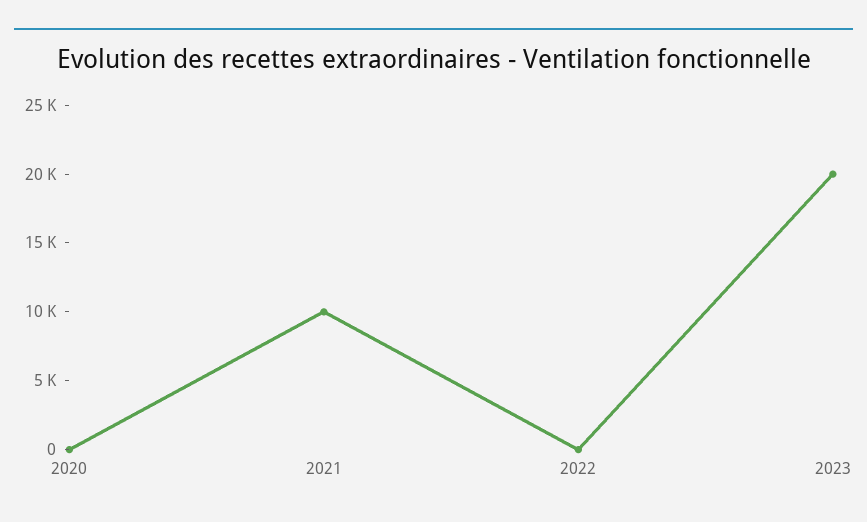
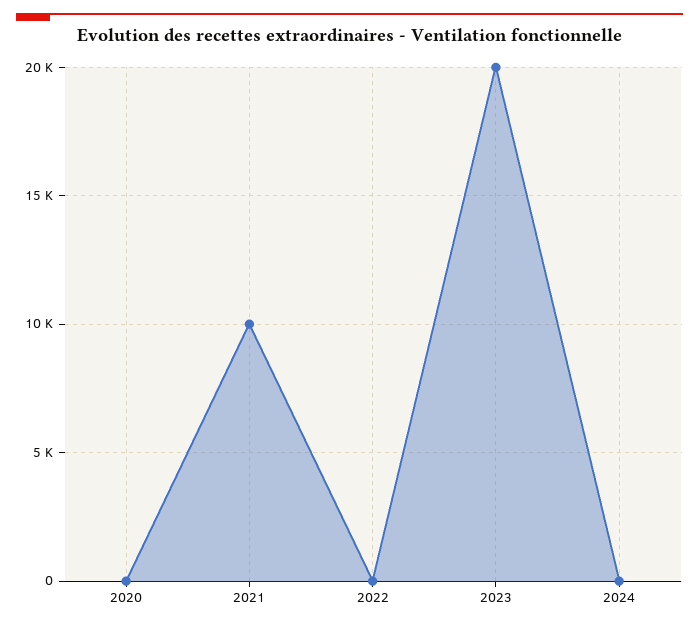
2024: none -> 0

